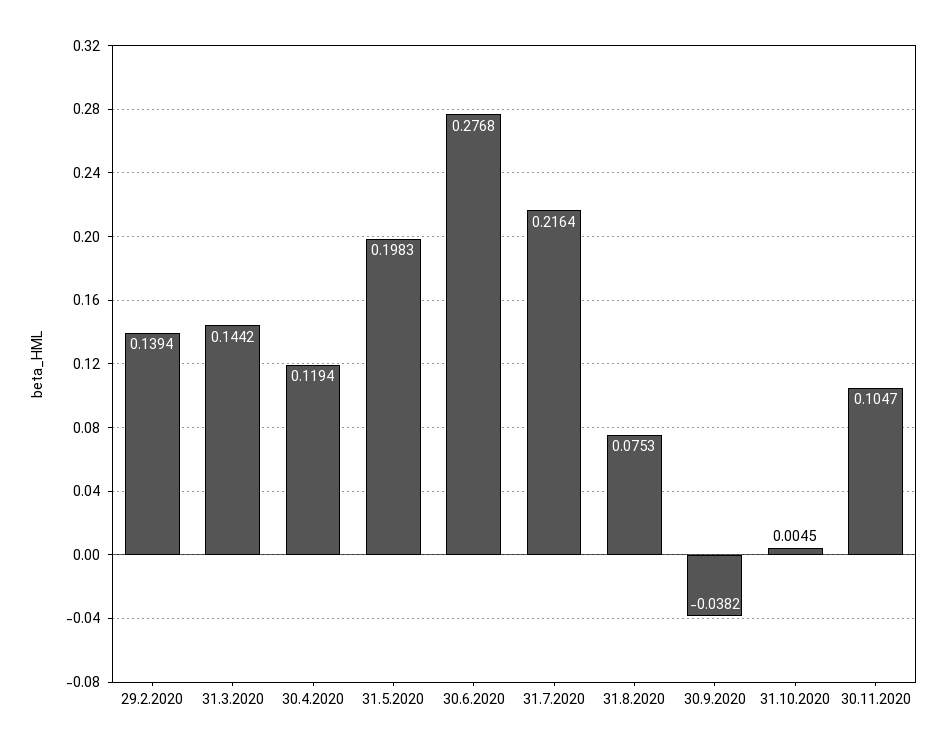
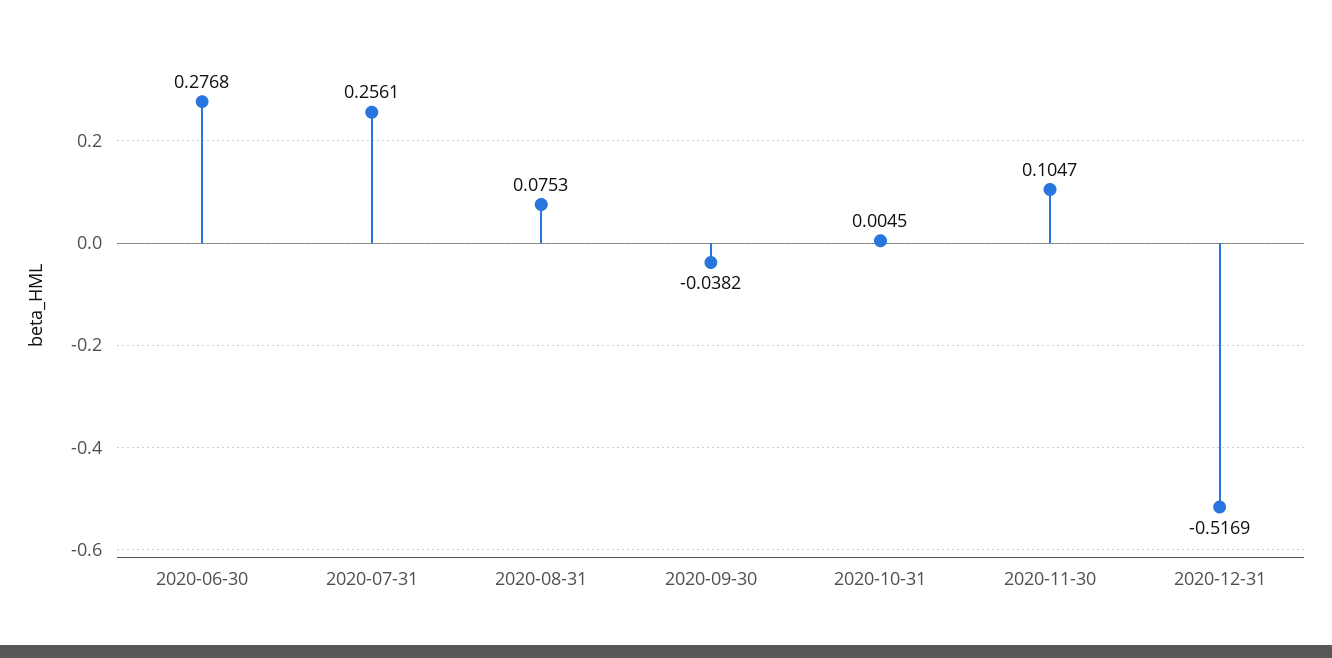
29.2.2020: 0.1394 -> none
31.3.2020: 0.1442 -> none
30.4.2020: 0.1194 -> none
31.5.2020: 0.1983 -> none
31.7.2020: 0.2164 -> 0.2561
2020-12-31: none -> -0.5169

